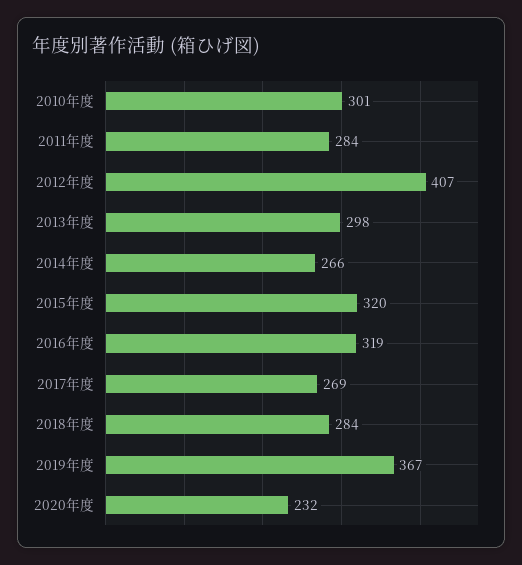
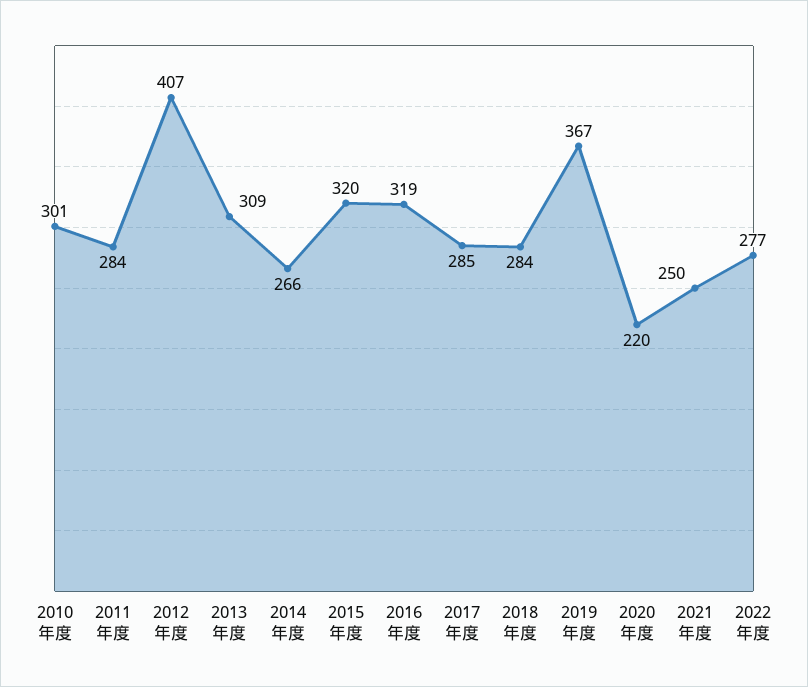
2013年度: 298 -> 309
2017年度: 269 -> 285
2020年度: 232 -> 220
2021年度: none -> 250
2022年度: none -> 277

